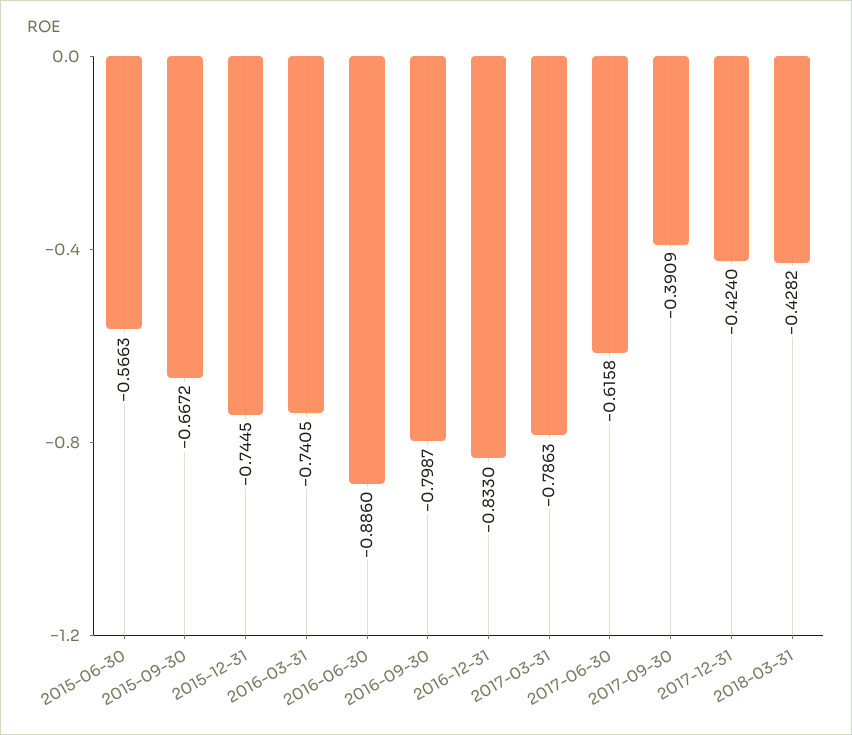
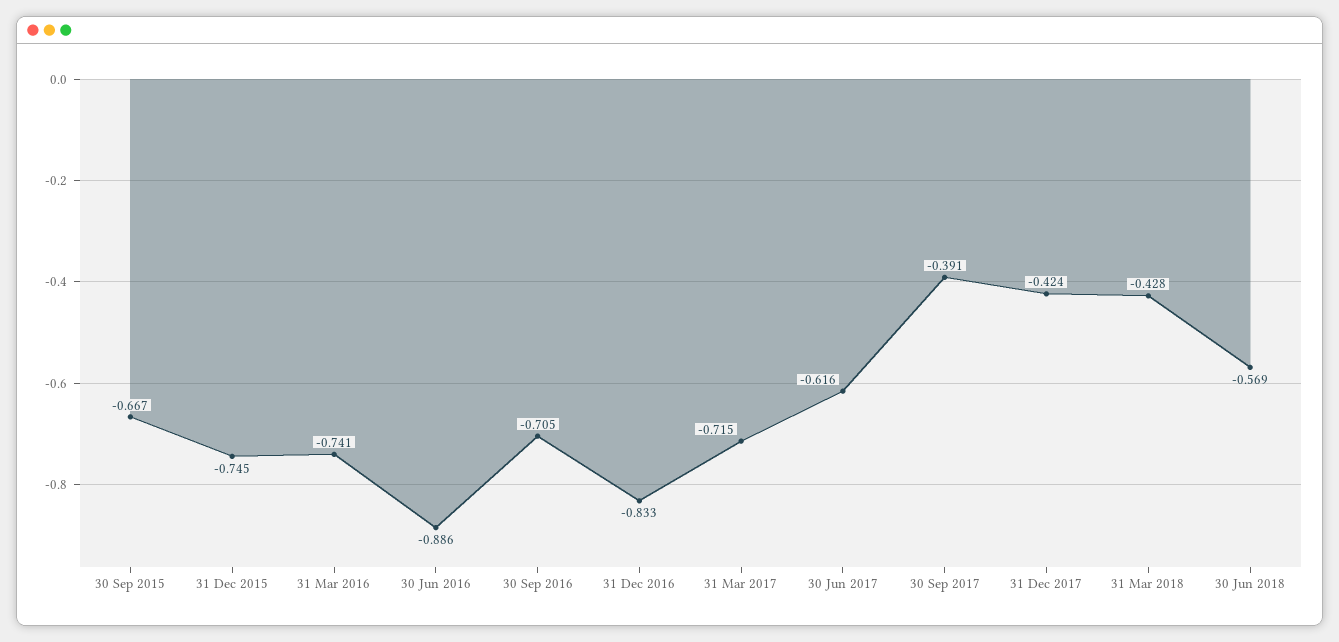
2015-06-30: -0.5663 -> none
2016-09-30: -0.7987 -> -0.705
2017-03-31: -0.7863 -> -0.715
30 Jun 2018: none -> -0.569

